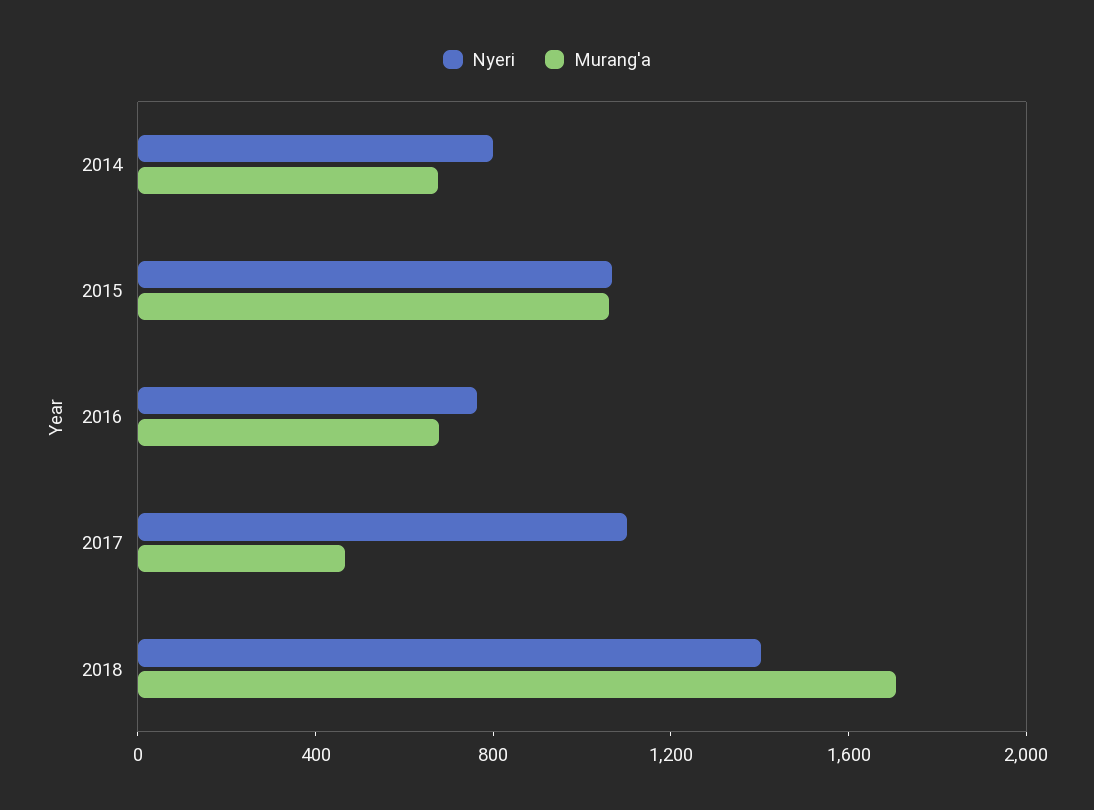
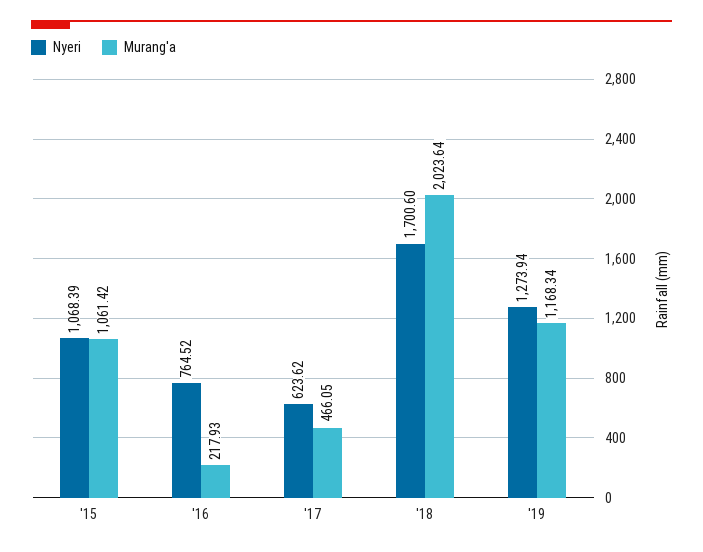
Nyeri, 2014: 800 -> none
Murang'a, 2014: 700 -> none
Murang'a, 2016: 700 -> 217.93
Nyeri, 2017: 1100 -> 623.62
Nyeri, 2018: 1400 -> 1700.6
Murang'a, 2018: 1700 -> 2023.64
Nyeri, '19: none -> 1273.94
Murang'a, '19: none -> 1168.34

